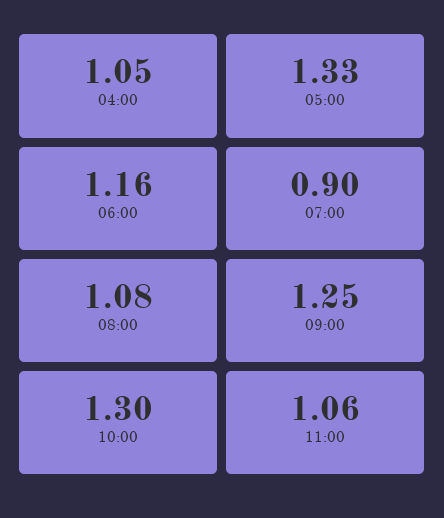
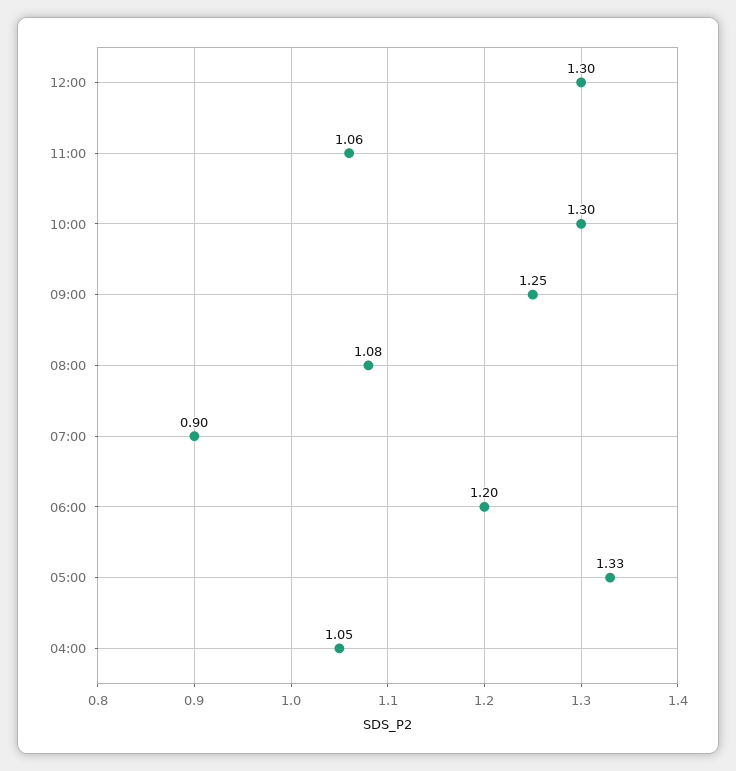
06:00: 1.16 -> 1.2
12:00: none -> 1.3

